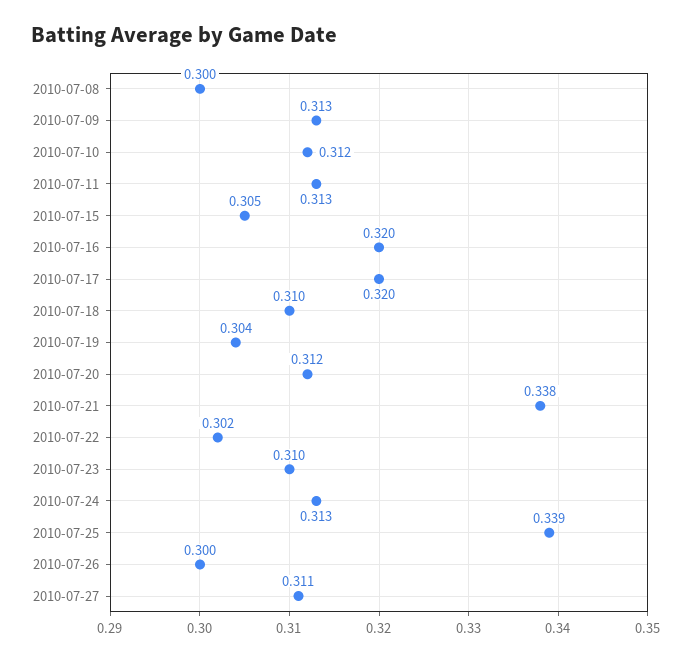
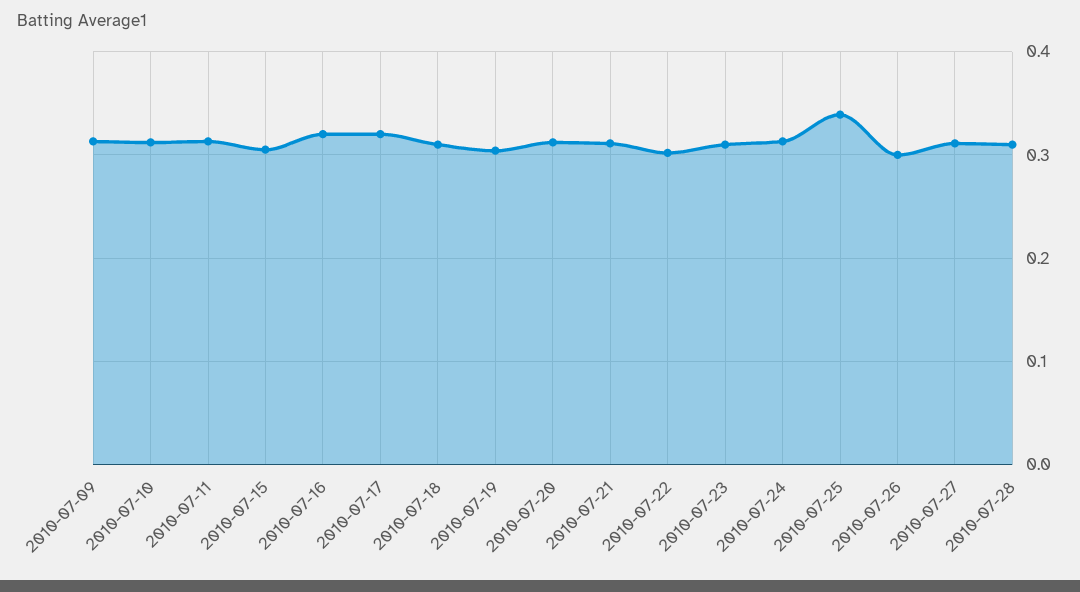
2010-07-08: 0.3 -> none
2010-07-21: 0.338 -> 0.31
2010-07-28: none -> 0.31

